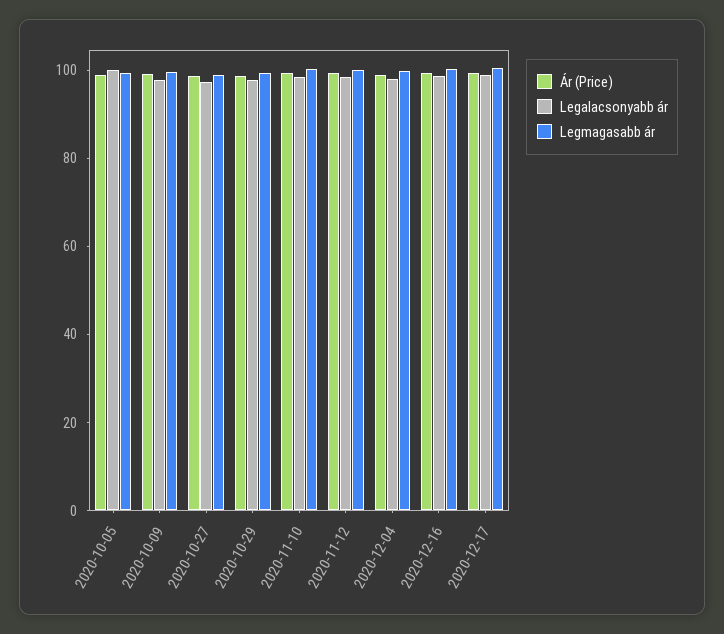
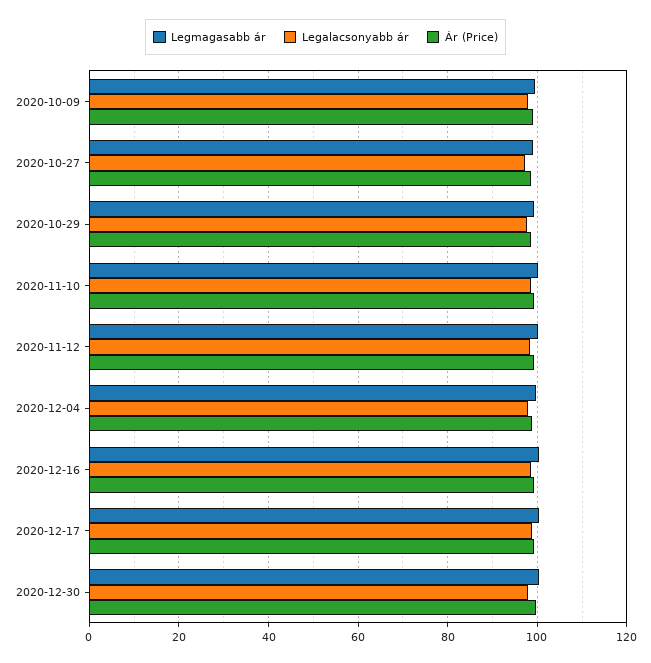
Ár (Price), 2020-10-05: 100 -> none
Legalacsonyabb ár, 2020-10-05: 100 -> none
Legmagasabb ár, 2020-10-05: 100 -> none
Legmagasabb ár, 2020-12-30: none -> 100
Legalacsonyabb ár, 2020-12-30: none -> 98
Ár (Price), 2020-12-30: none -> 100

